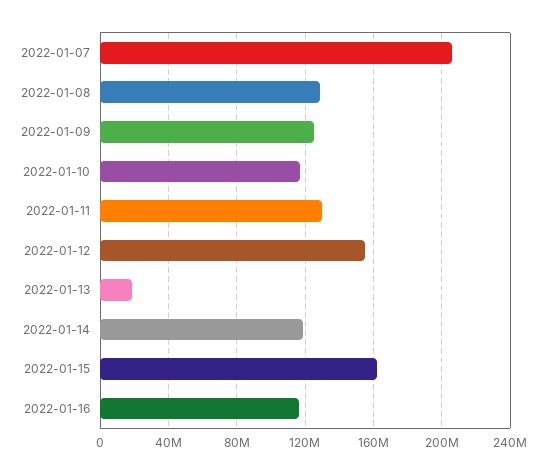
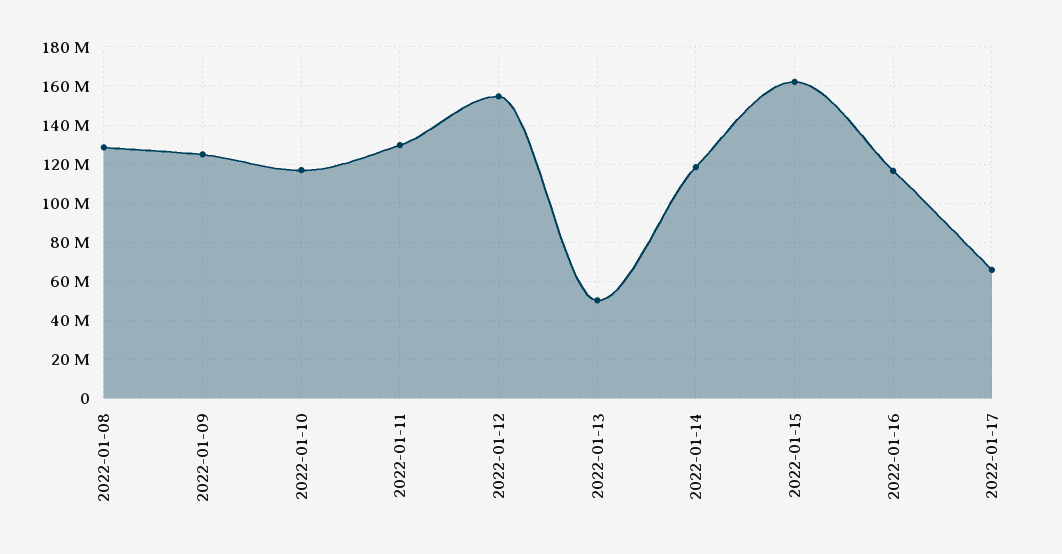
2022-01-07: 205000000 -> none
2022-01-13: 20000000 -> 50000000
2022-01-17: none -> 65000000

